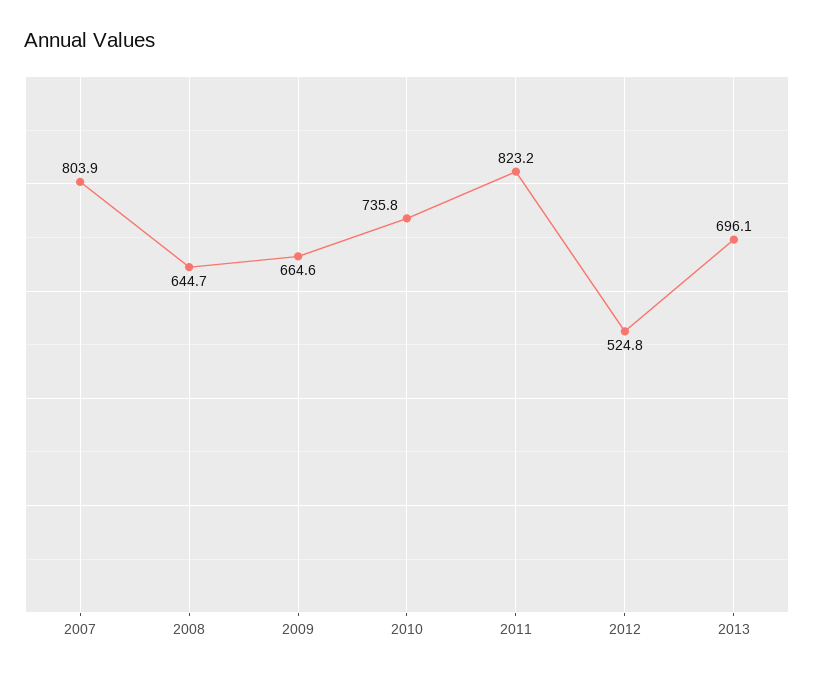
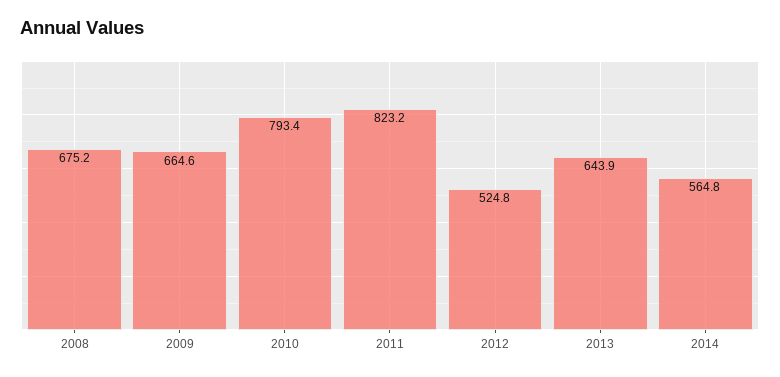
2007: 803.9 -> none
2008: 644.7 -> 675.2
2010: 735.8 -> 793.4
2013: 696.1 -> 643.9
2014: none -> 564.8

